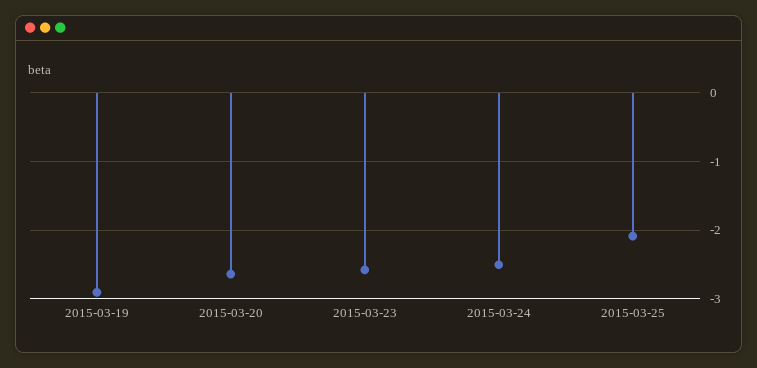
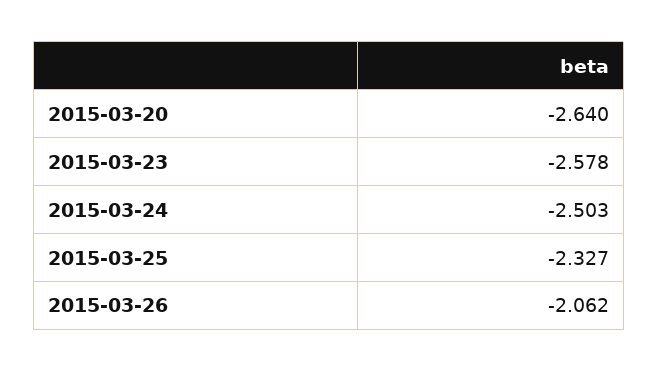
2015-03-19: -2.9 -> none
2015-03-25: -2.1 -> -2.327
2015-03-26: none -> -2.062

